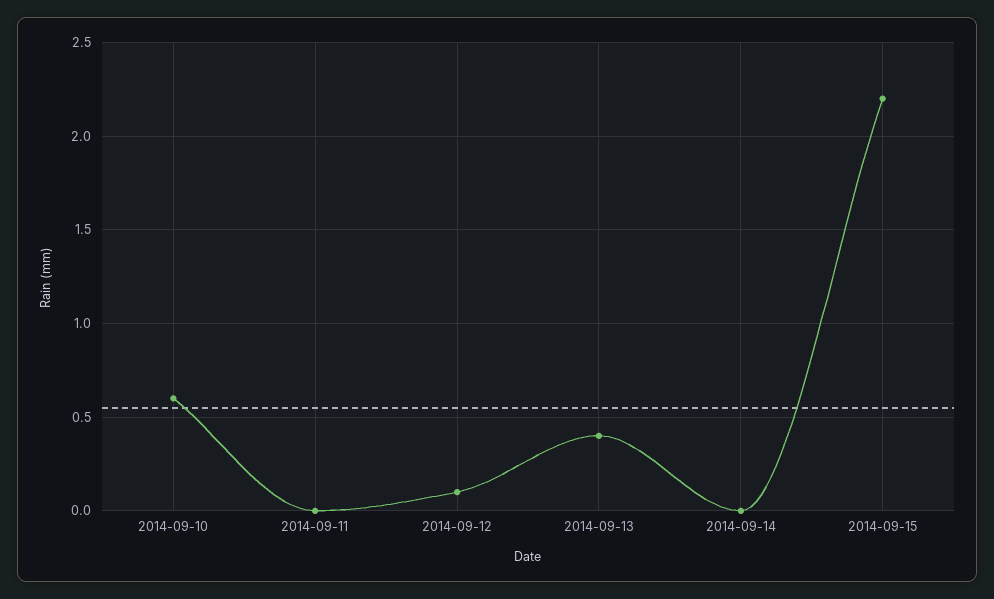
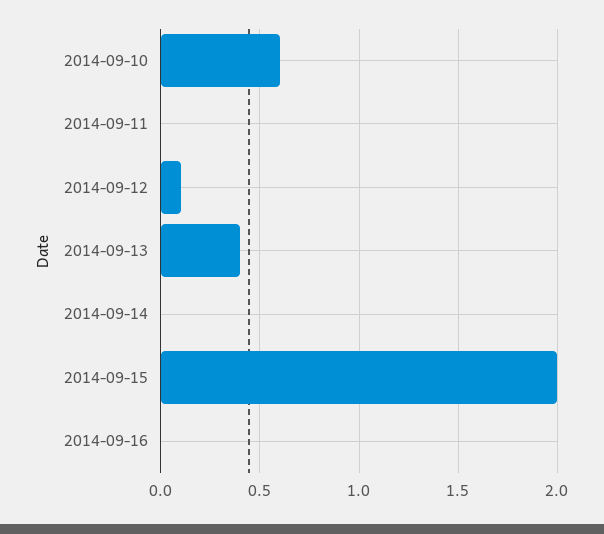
2014-09-15: 2.2 -> 2
2014-09-16: none -> 0

